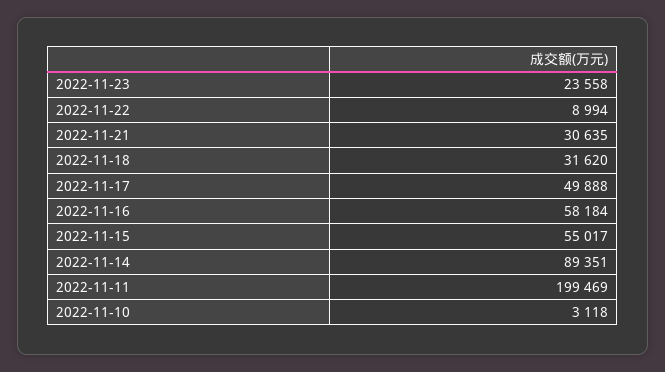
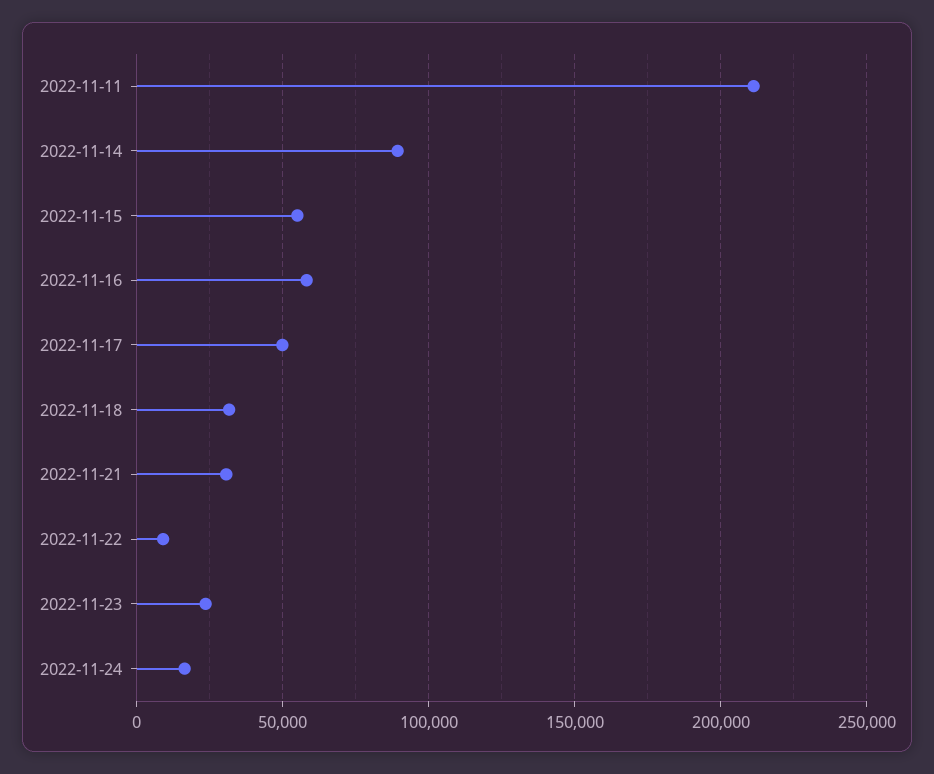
2022-11-11: 199469 -> 210000
2022-11-10: 3118 -> none
2022-11-24: none -> 15000

